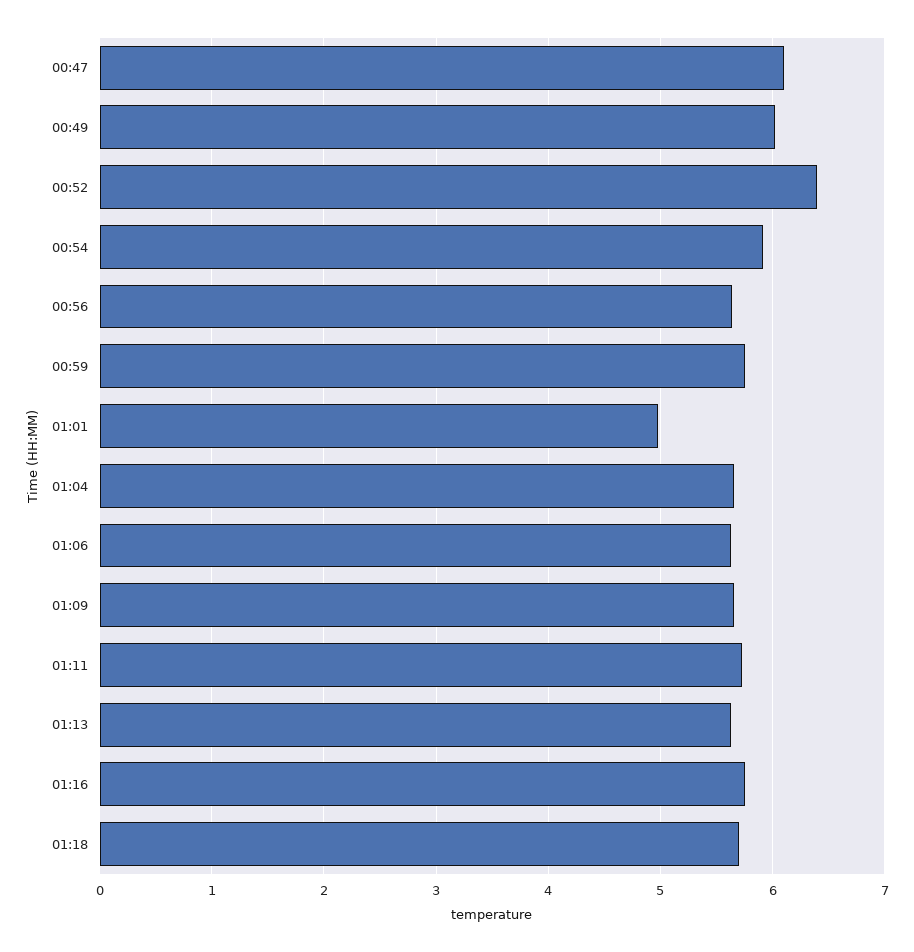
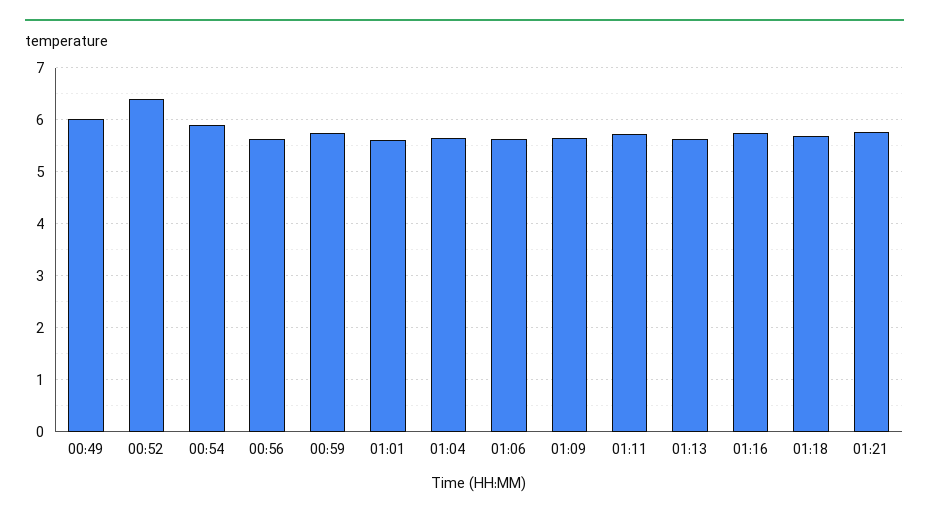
00:47: 6.1 -> none
01:01: 5 -> 5.6
01:21: none -> 5.8

